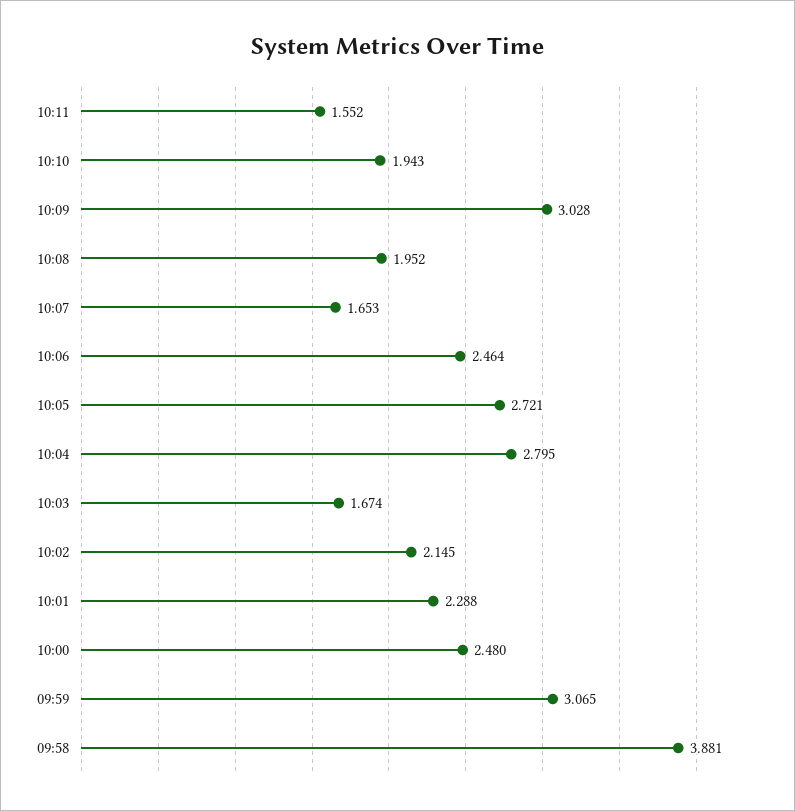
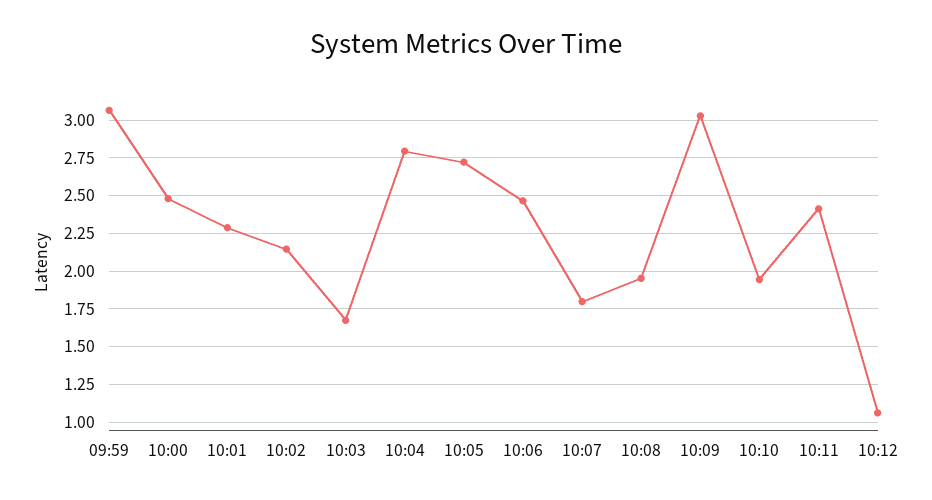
10:11: 1.552 -> 2.4
10:07: 1.653 -> 1.8
09:58: 3.881 -> none
10:12: none -> 1.05

